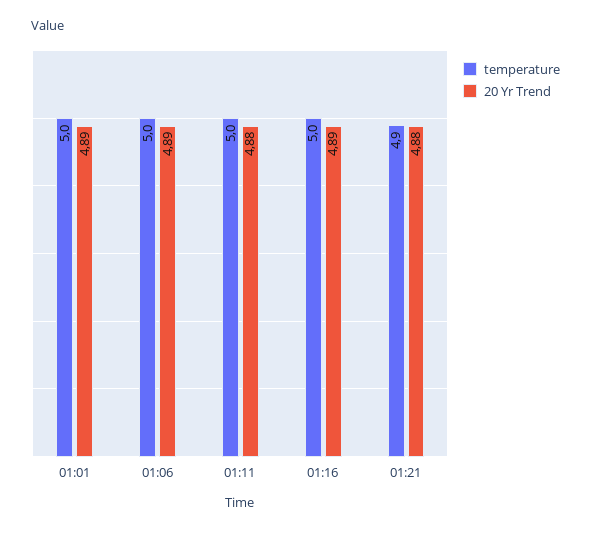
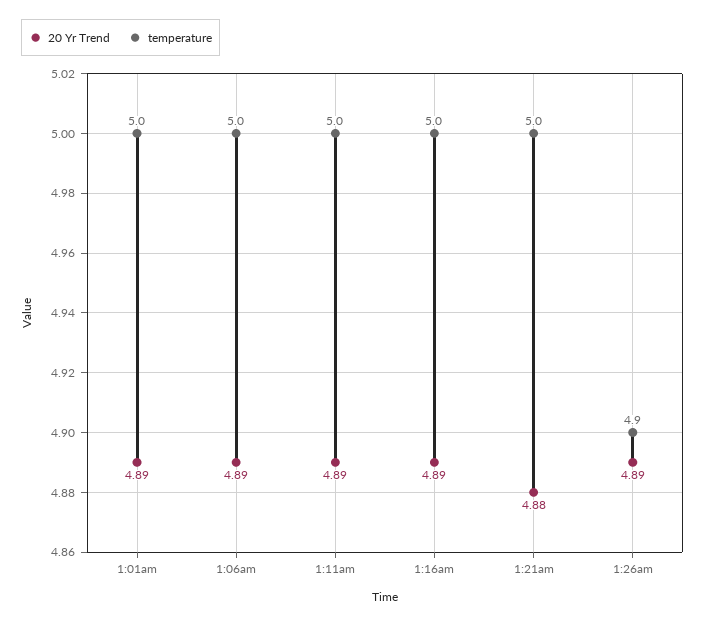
20 Yr Trend, 01:11: 4.88 -> 4.89
temperature, 01:21: 4.9 -> 5
20 Yr Trend, 1:26am: none -> 4.89
temperature, 1:26am: none -> 4.9

